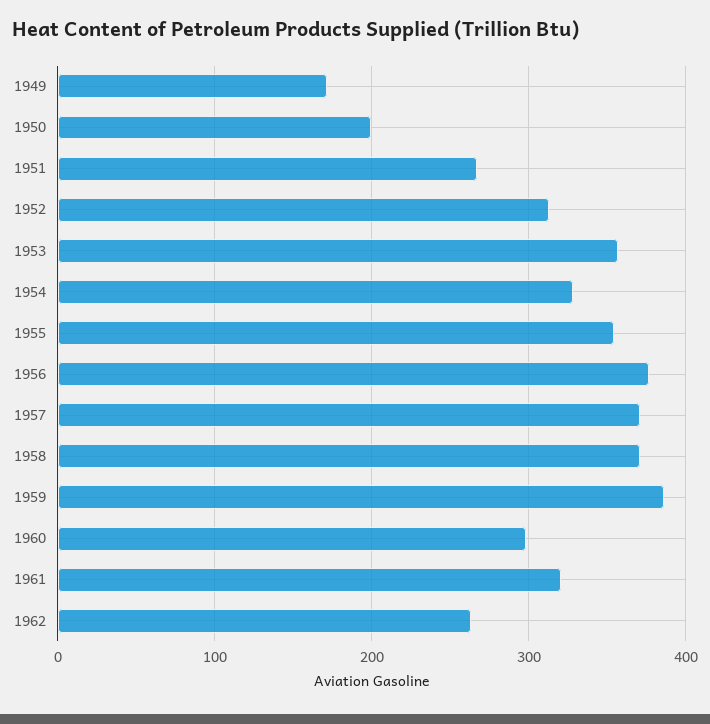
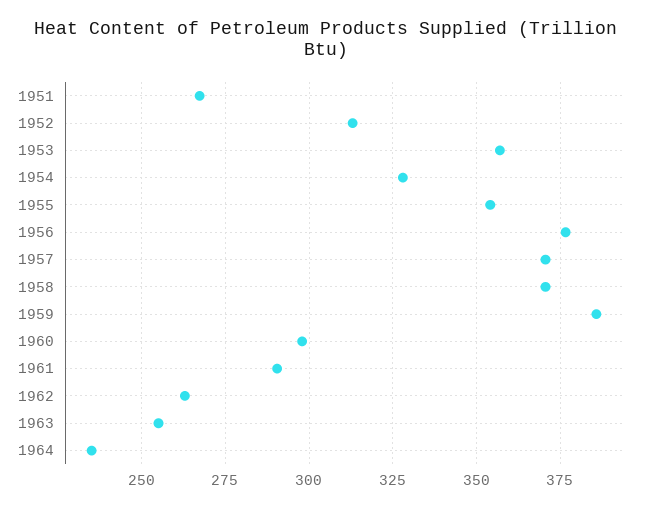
1949: 170 -> none
1950: 200 -> none
1961: 320 -> 290
1963: none -> 255
1964: none -> 235

